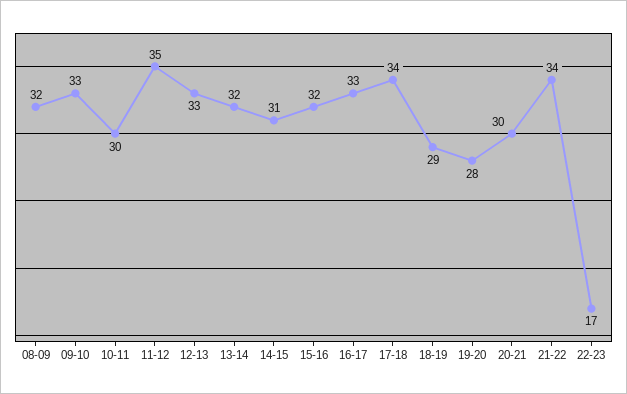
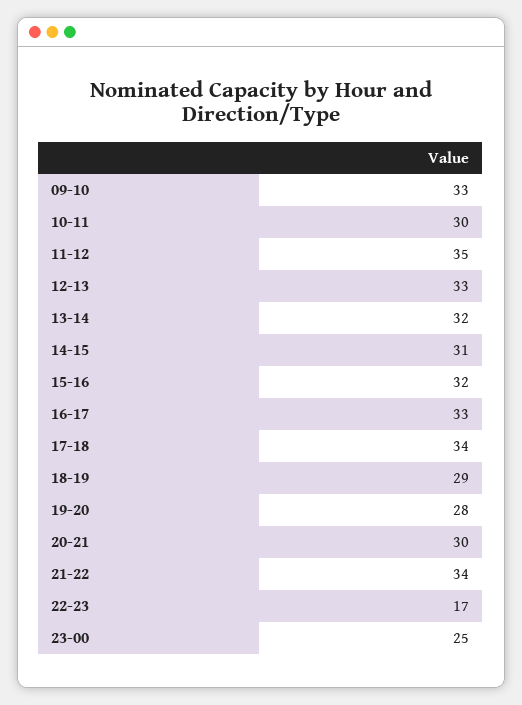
08-09: 32 -> none
23-00: none -> 25

